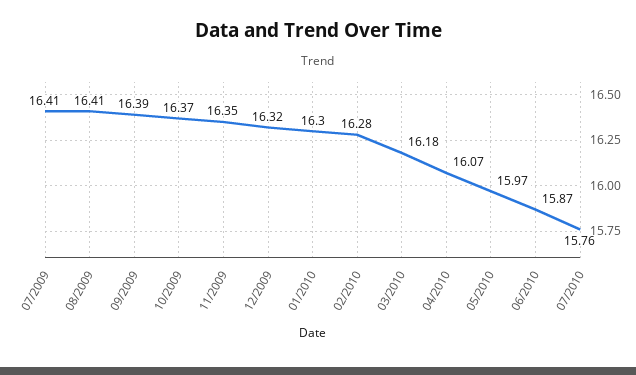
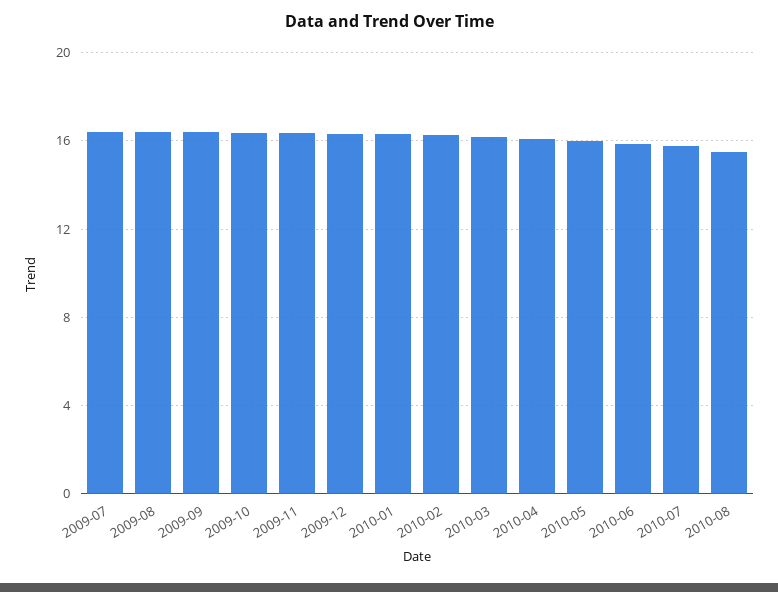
2010-08: none -> 15.5

